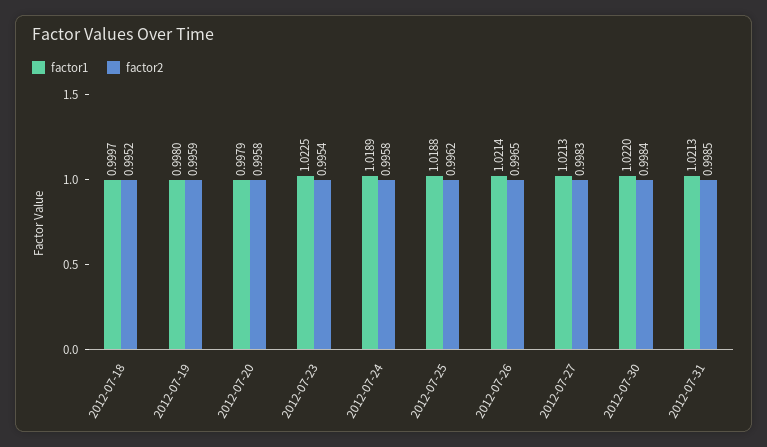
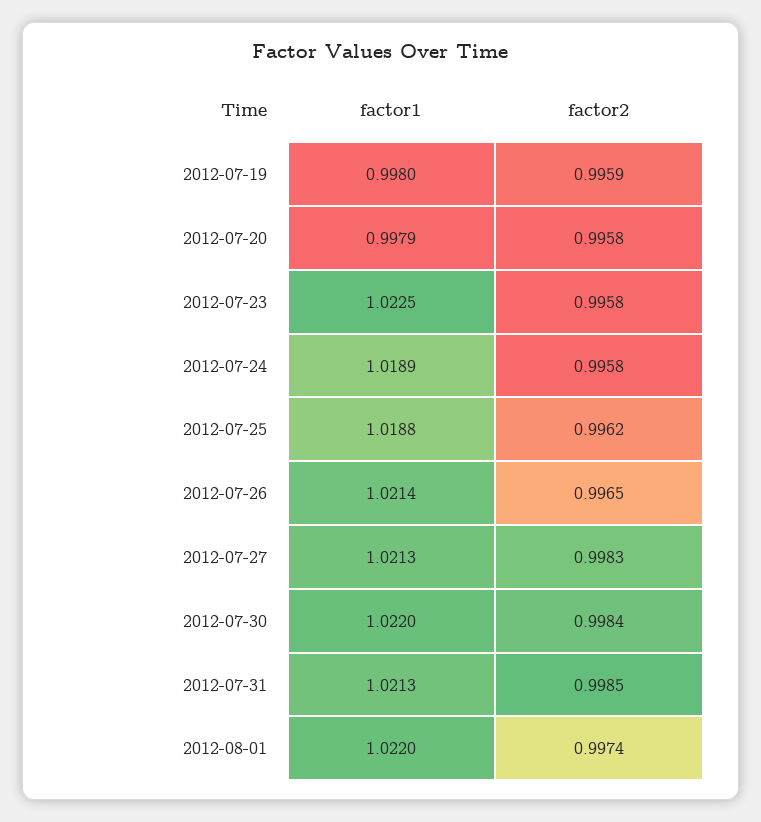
factor1, 2012-07-18: 0.9997 -> none
factor2, 2012-07-18: 0.9952 -> none
factor2, 2012-07-23: 0.9954 -> 0.9958
factor1, 2012-08-01: none -> 1.022
factor2, 2012-08-01: none -> 0.9974

